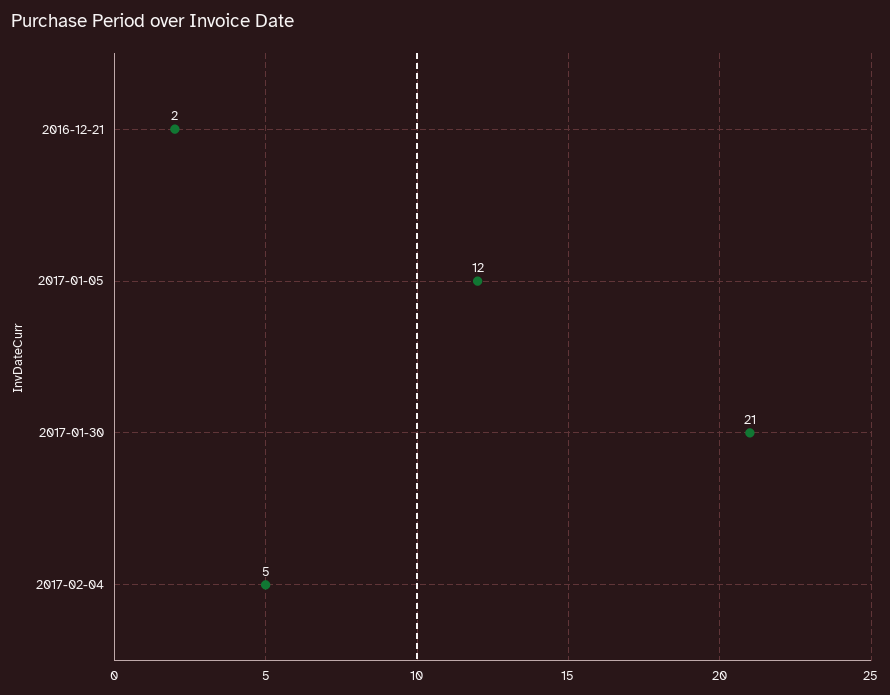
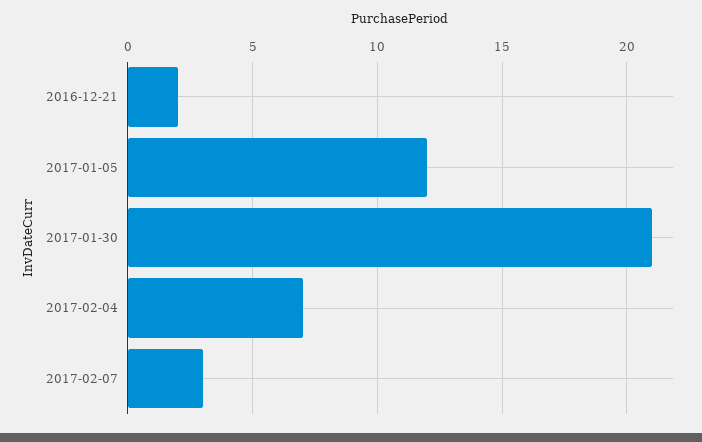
2017-02-04: 5 -> 7
2017-02-07: none -> 3

